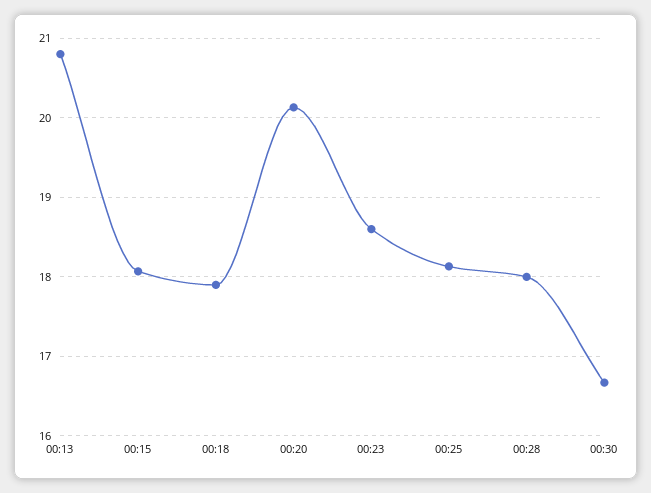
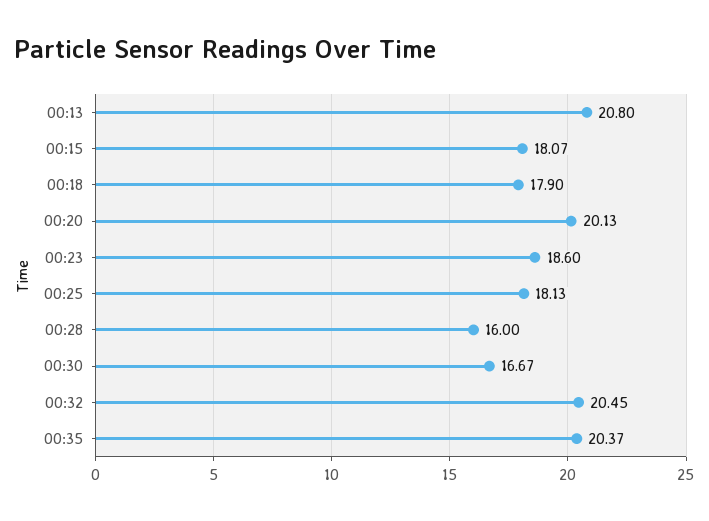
00:28: 18 -> 16
00:32: none -> 20.45
00:35: none -> 20.37

